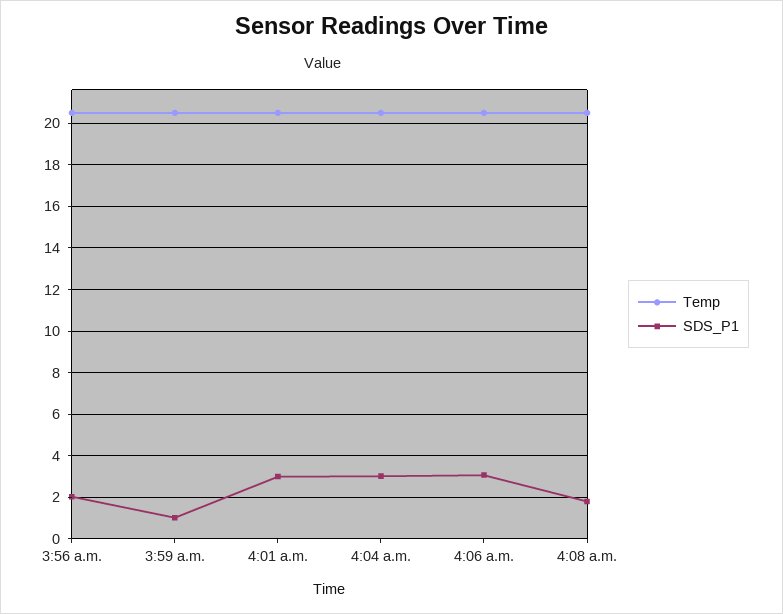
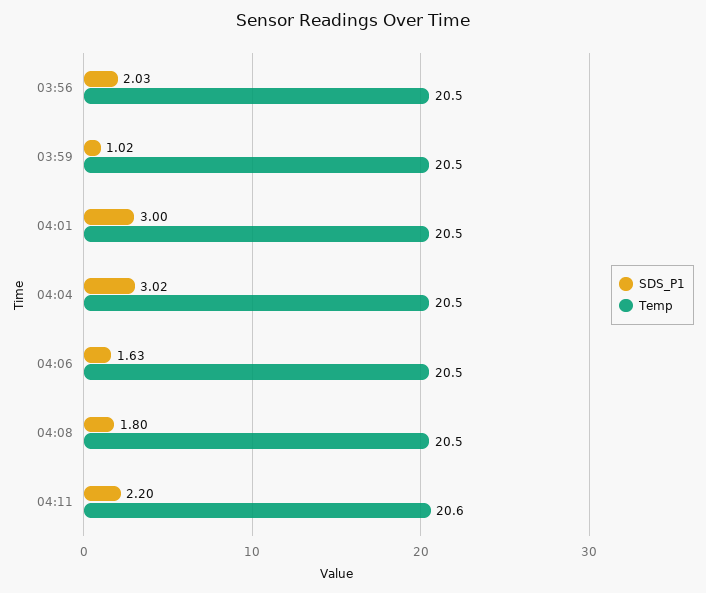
SDS_P1, 4:06 a.m.: 3 -> 1.63
SDS_P1, 04:11: none -> 2.2
Temp, 04:11: none -> 20.6

